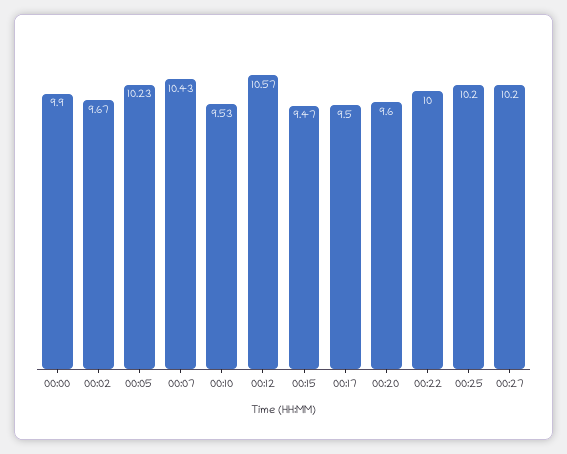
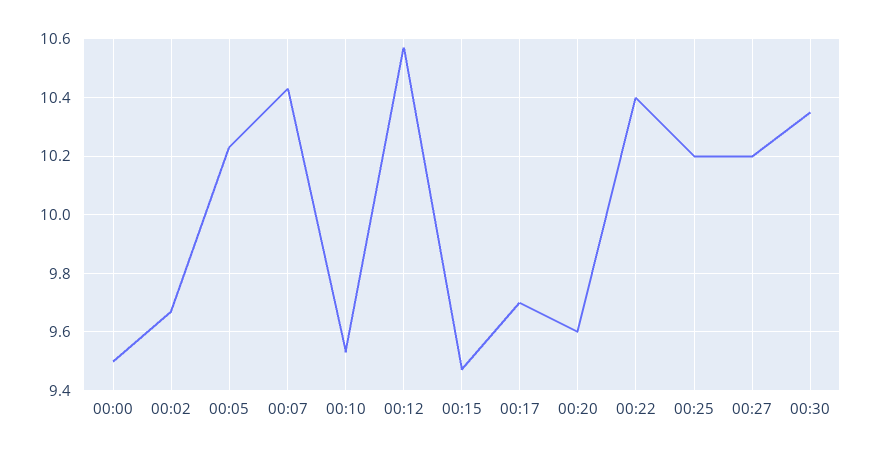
00:00: 9.9 -> 9.5
00:17: 9.5 -> 9.7
00:22: 10 -> 10.4
00:30: none -> 10.35

